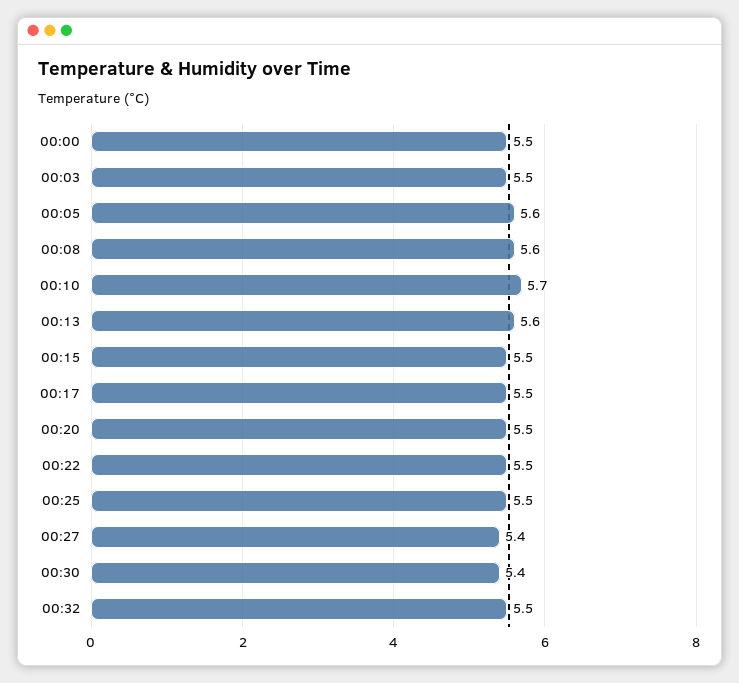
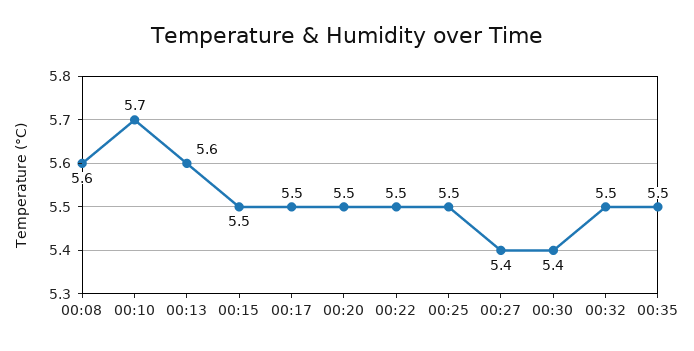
00:00: 5.5 -> none
00:03: 5.5 -> none
00:05: 5.6 -> none
00:35: none -> 5.5

